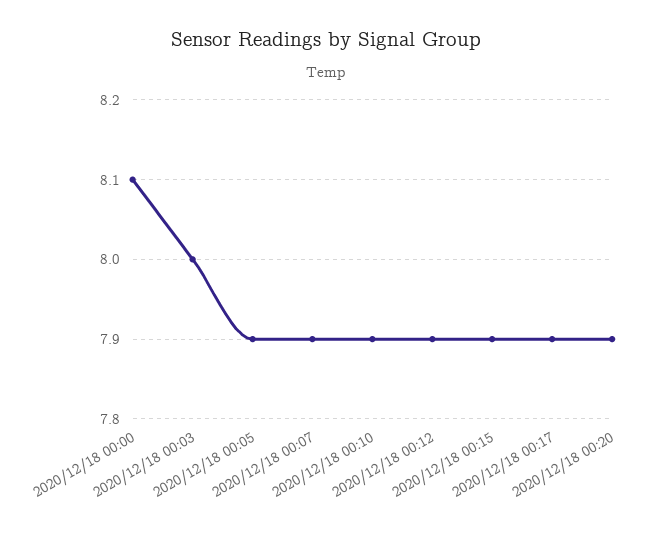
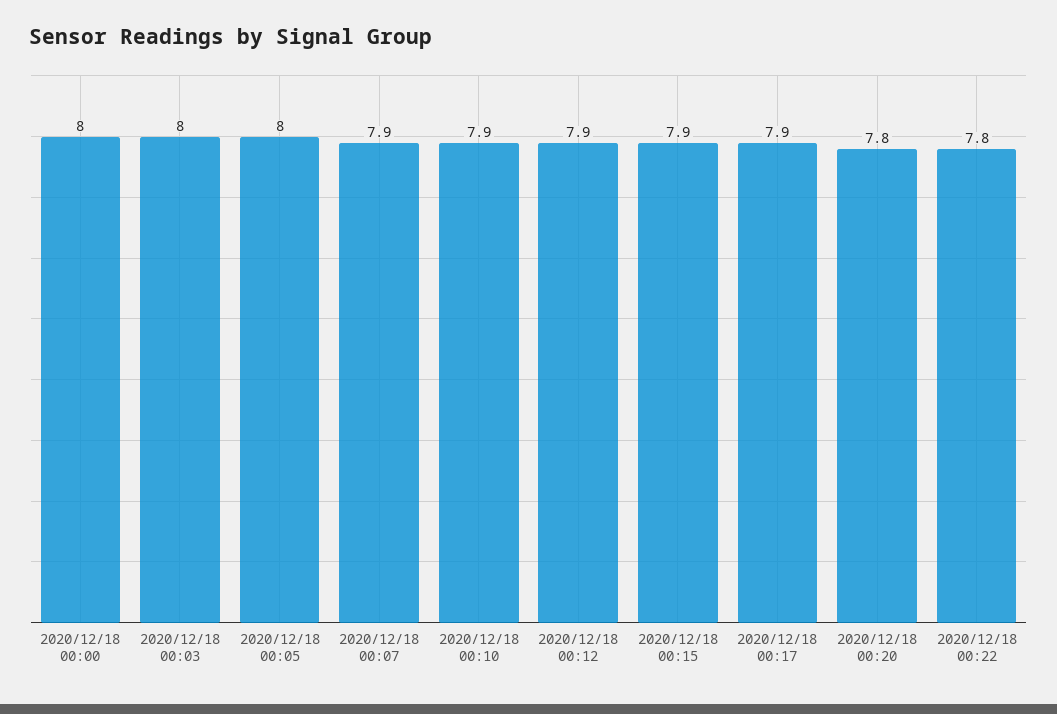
2020/12/18 00:00: 8.1 -> 8
2020/12/18 00:05: 7.9 -> 8
2020/12/18 00:20: 7.9 -> 7.8
2020/12/18 00:22: none -> 7.8

